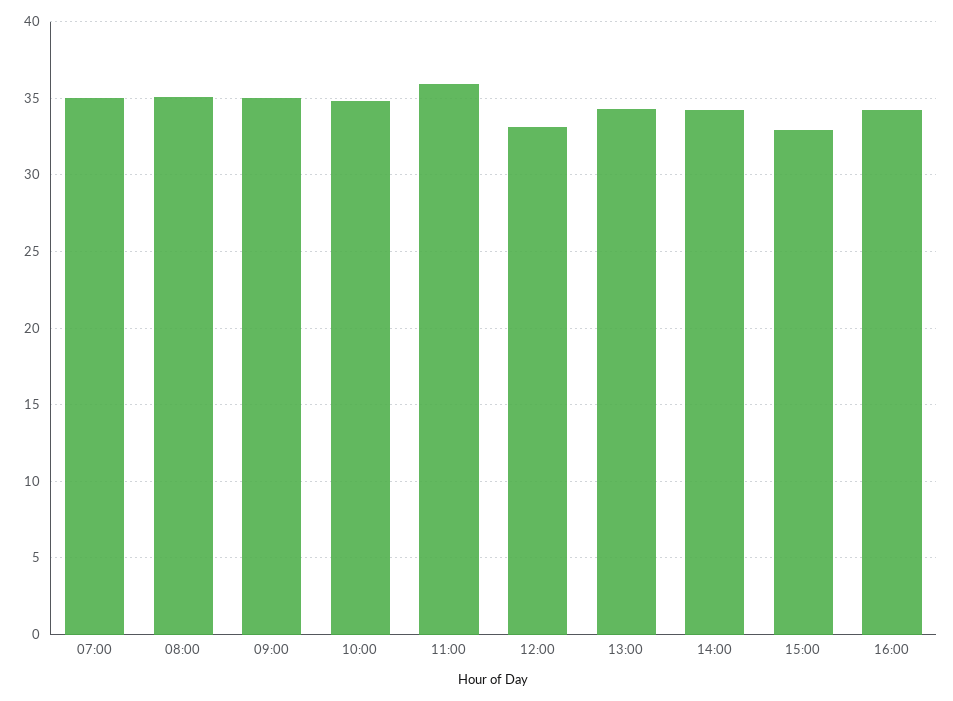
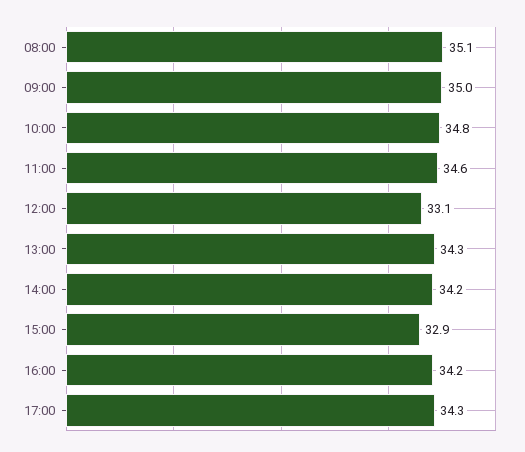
07:00: 35 -> none
11:00: 36 -> 34.6
17:00: none -> 34.3

